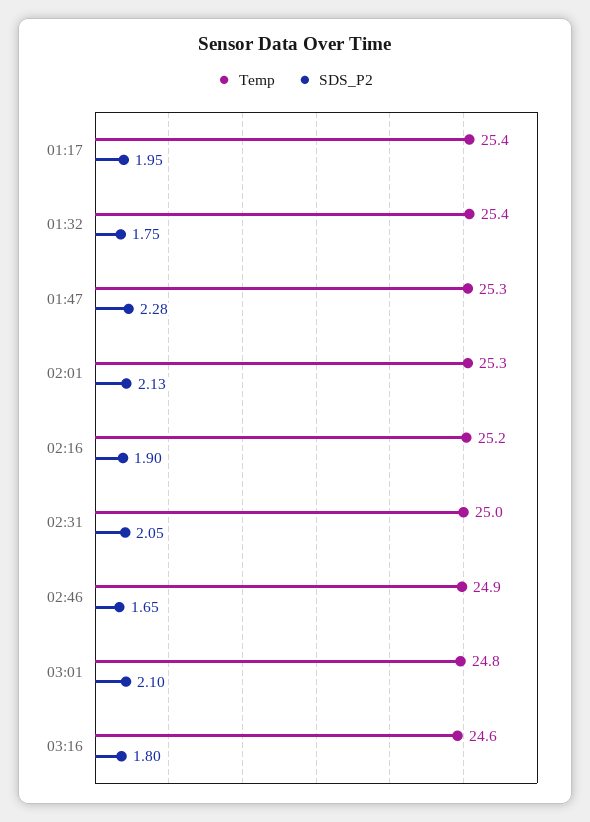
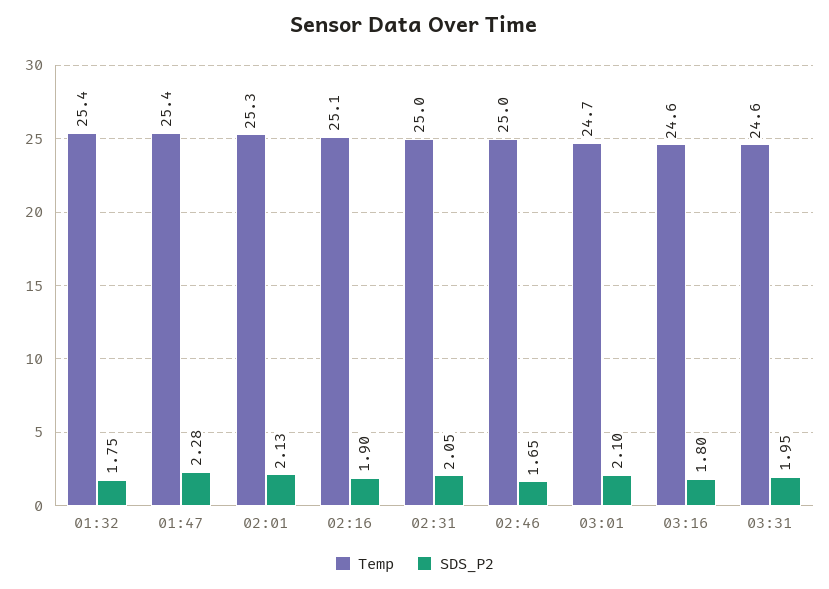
Temp, 01:17: 25.4 -> none
SDS_P2, 01:17: 1.95 -> none
Temp, 01:47: 25.3 -> 25.4
Temp, 02:16: 25.2 -> 25.1
Temp, 02:46: 24.9 -> 25
Temp, 03:01: 24.8 -> 24.7
Temp, 03:31: none -> 24.6
SDS_P2, 03:31: none -> 1.95

